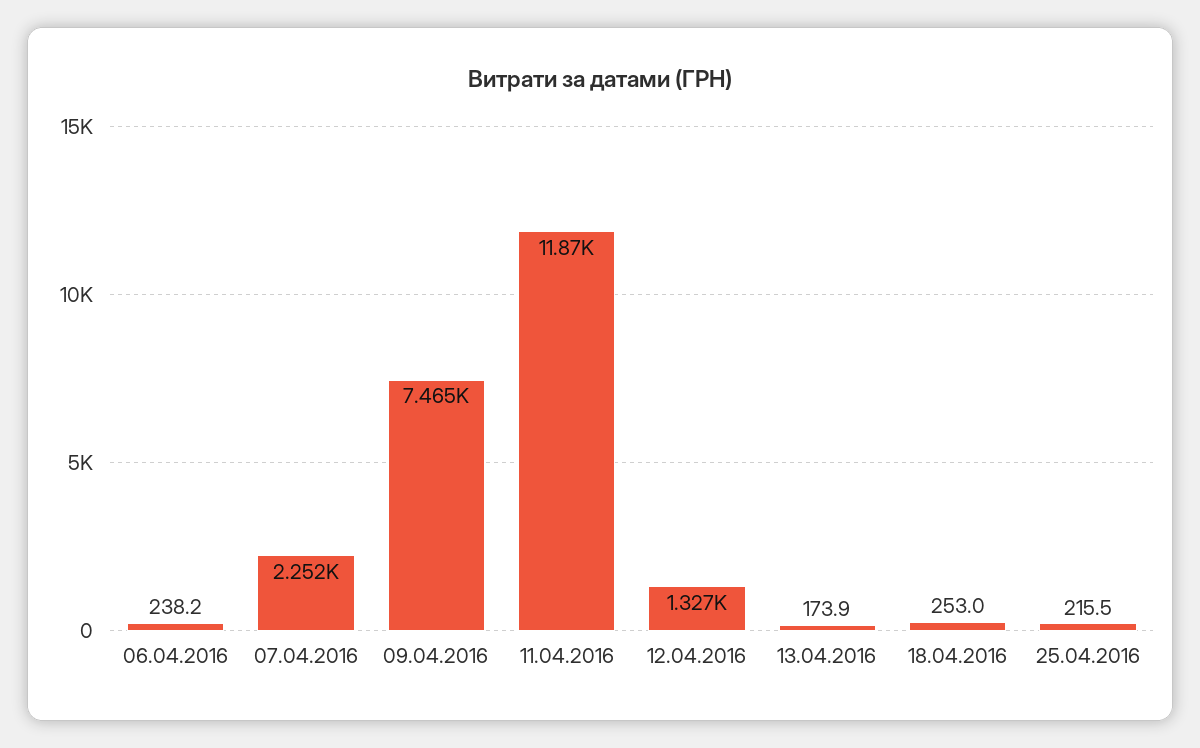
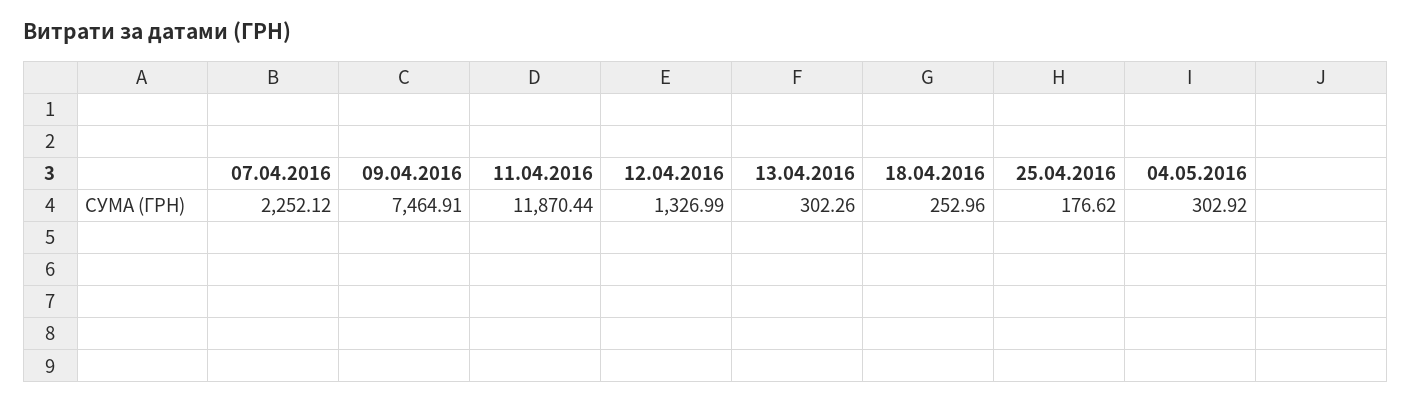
06.04.2016: 238.2 -> none
13.04.2016: 173.9 -> 302.26
25.04.2016: 215.5 -> 176.62
04.05.2016: none -> 302.92

